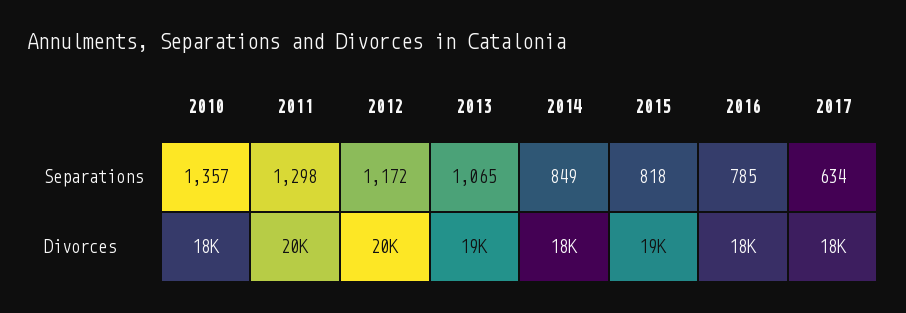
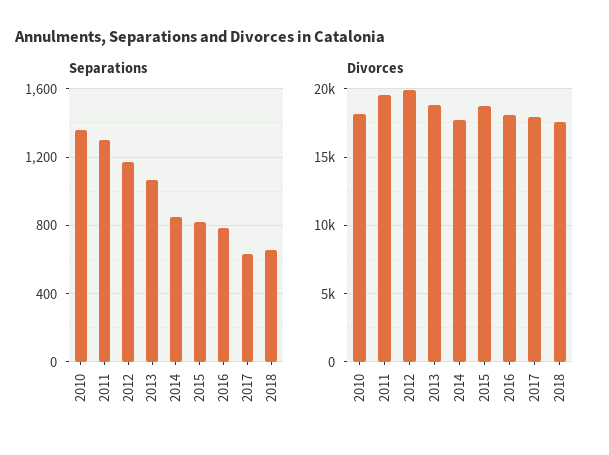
Separations, 2018: none -> 650
Divorces, 2018: none -> 17500

